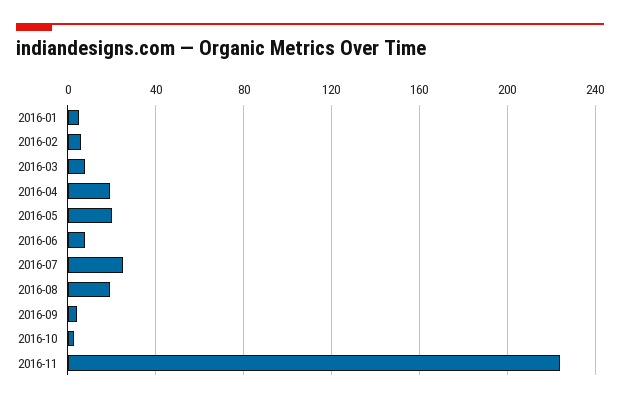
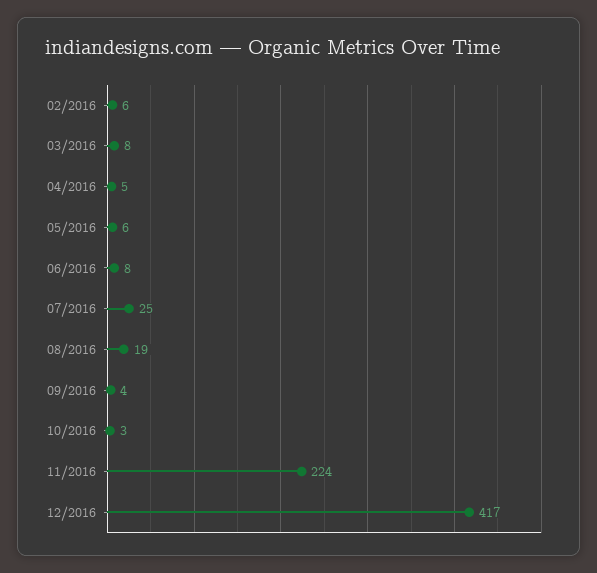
2016-01: 5 -> none
2016-04: 20 -> 5
2016-05: 20 -> 6
12/2016: none -> 417

